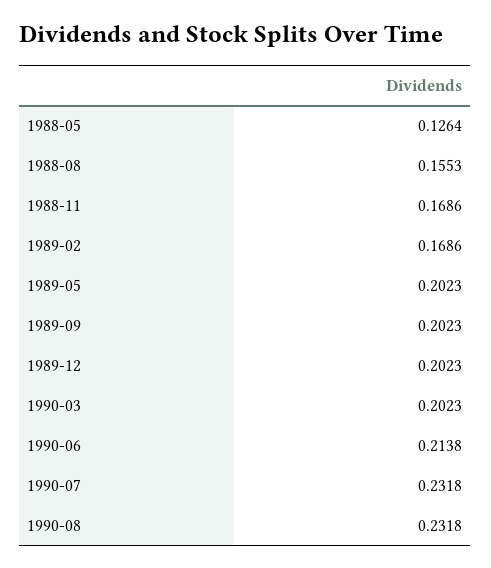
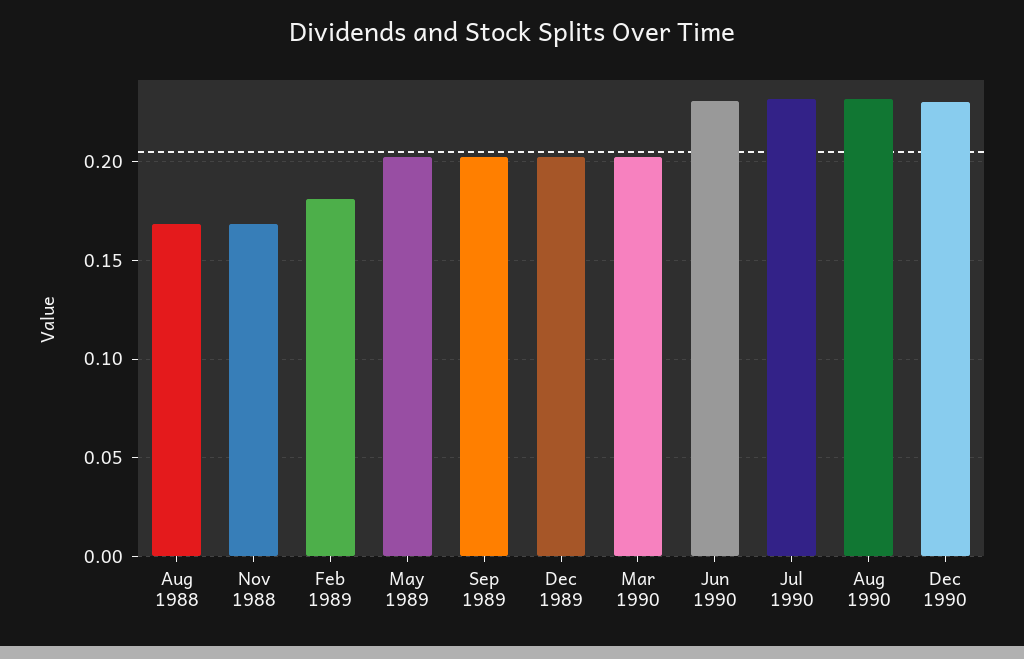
1988-05: 0.1264 -> none
1988-08: 0.1553 -> 0.17
1989-02: 0.1686 -> 0.18
1990-06: 0.2138 -> 0.23
Dec 1990: none -> 0.23

